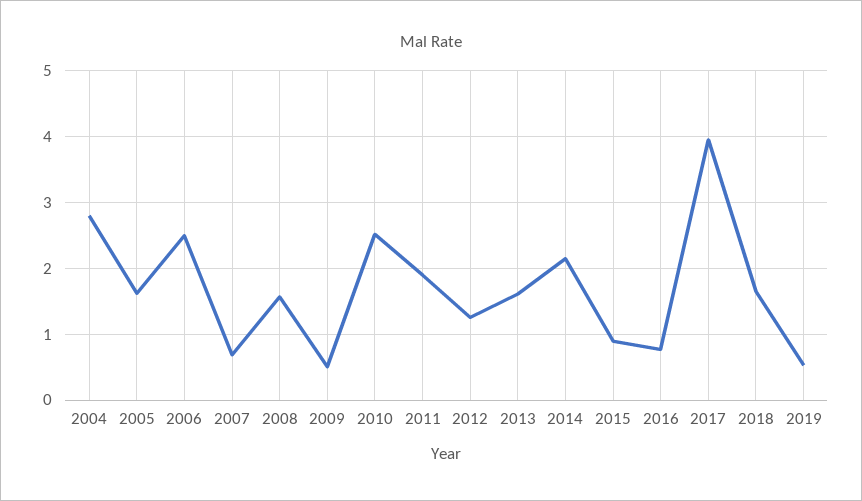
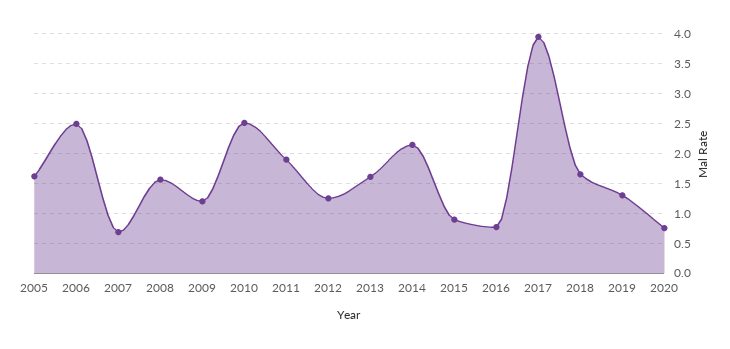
2004: 2.8 -> none
2009: 0.5 -> 1.25
2019: 0.5 -> 1.25
2020: none -> 0.75

